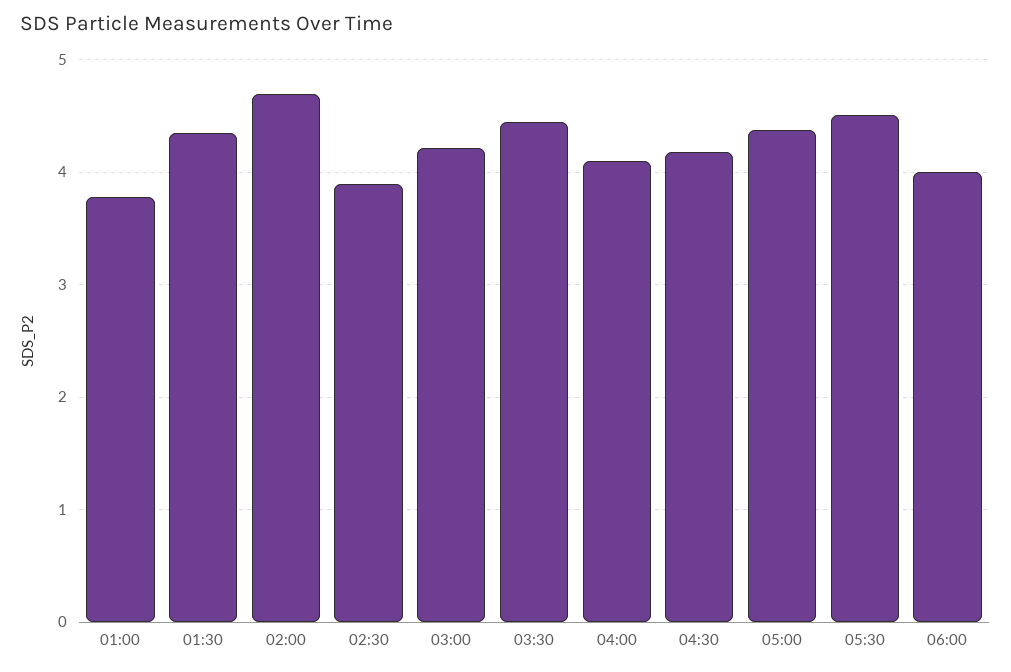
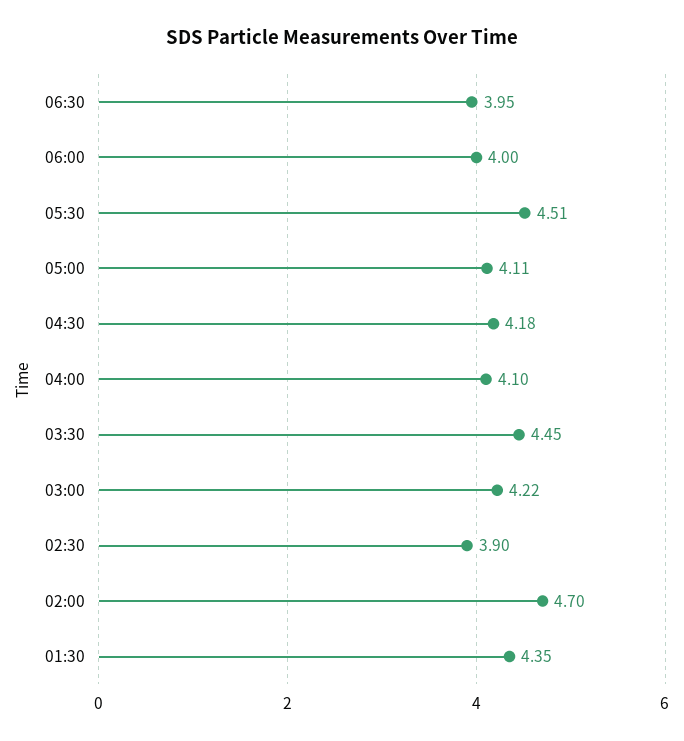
01:00: 3.8 -> none
05:00: 4.4 -> 4.11
06:30: none -> 3.95

